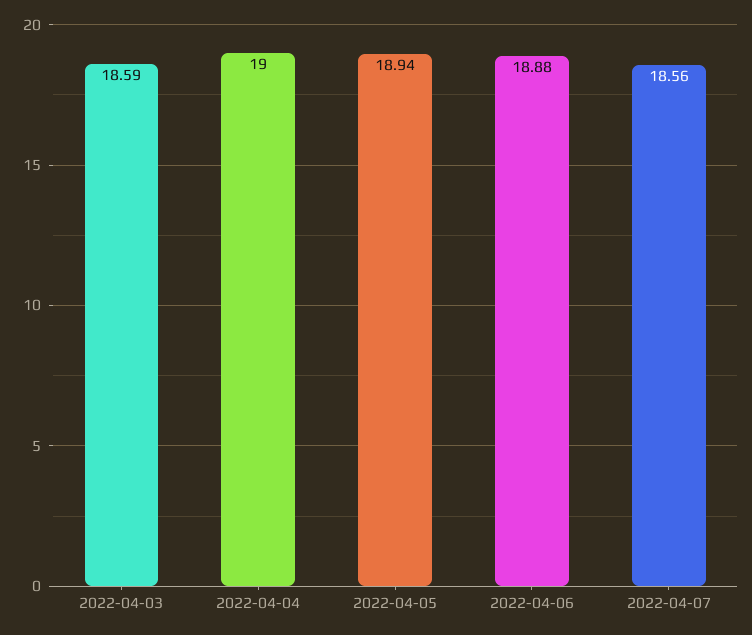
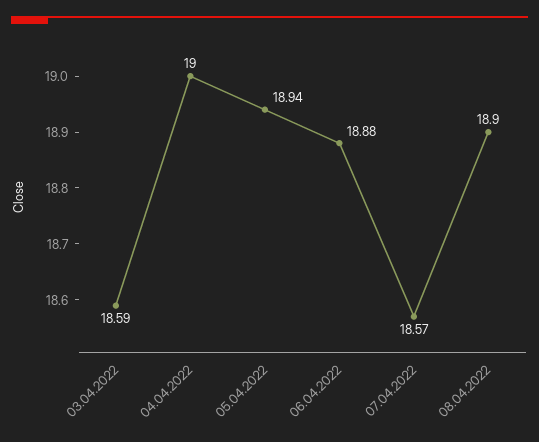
2022-04-07: 18.56 -> 18.57
08.04.2022: none -> 18.9

